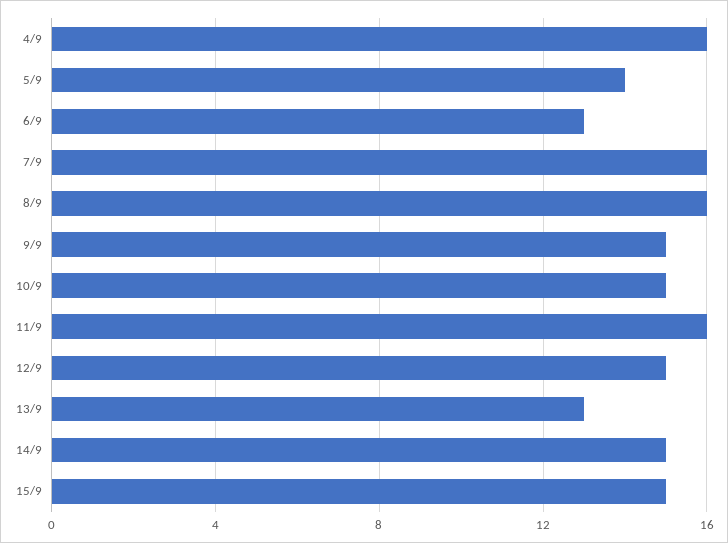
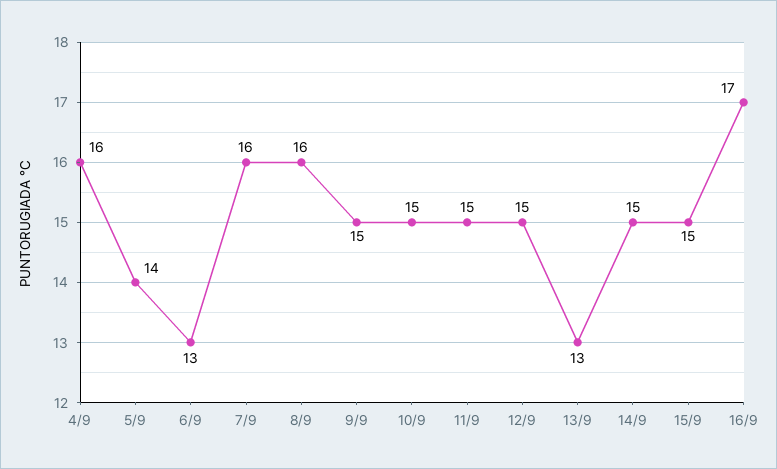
11/9: 16 -> 15
16/9: none -> 17

